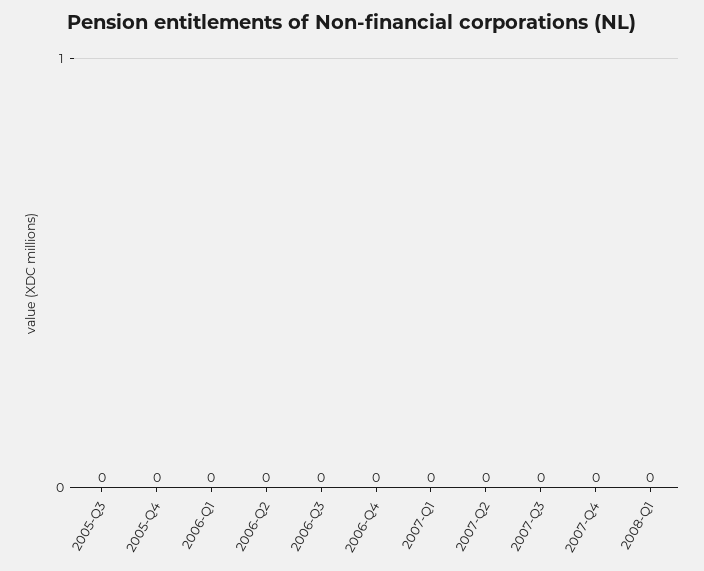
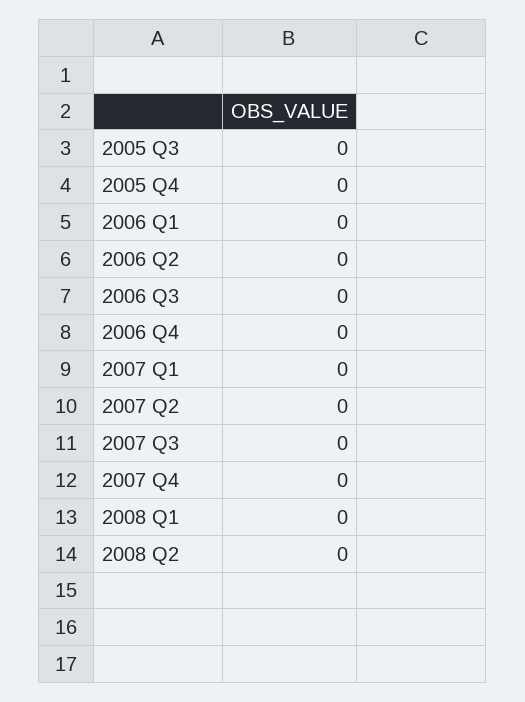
2008 Q2: none -> 0

